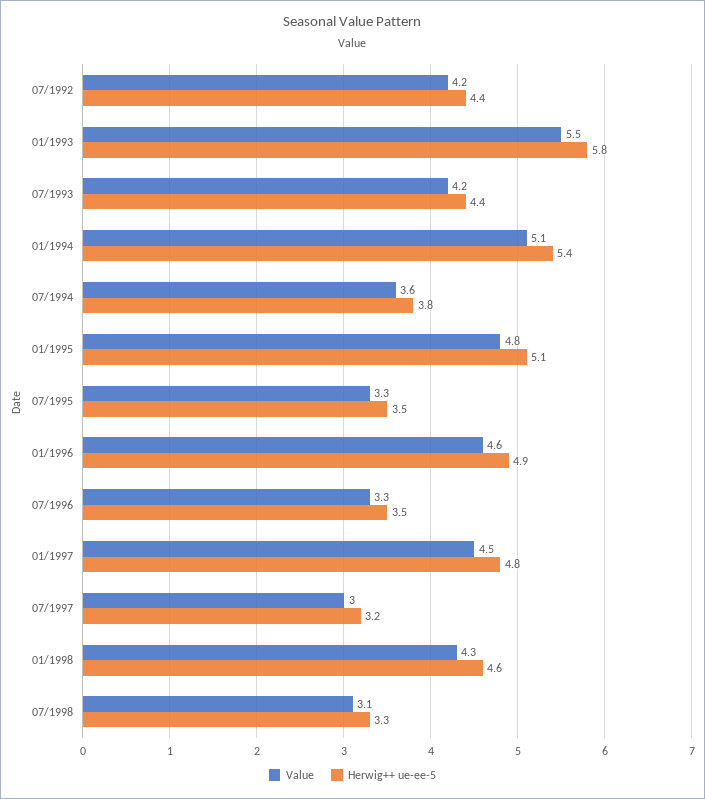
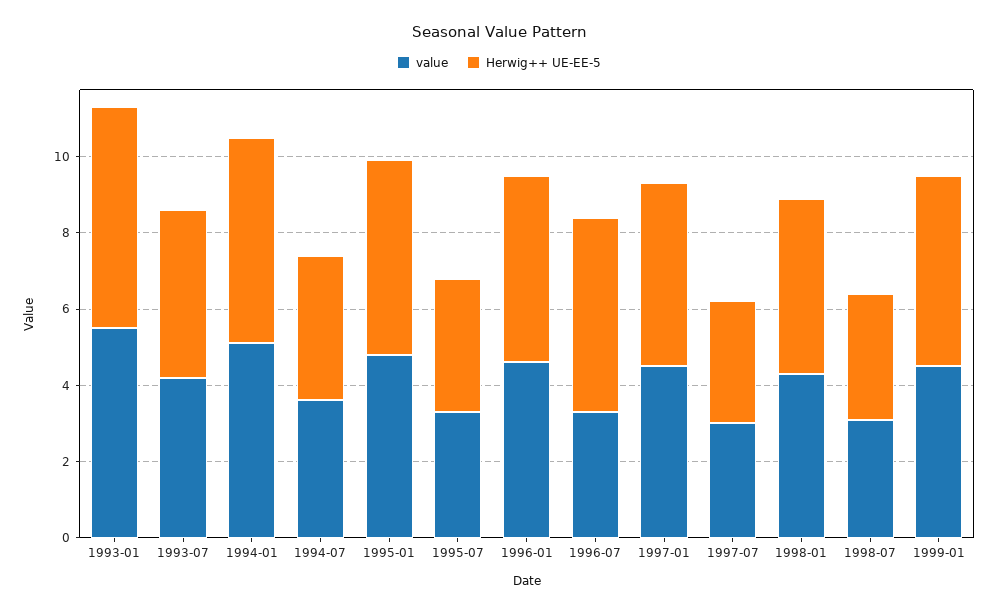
Value, 07/1992: 4.2 -> none
Herwig++ ue-ee-5, 07/1992: 4.4 -> none
Herwig++ ue-ee-5, 07/1996: 3.5 -> 5
Value, 1999-01: none -> 4.5
Herwig++ ue-ee-5, 1999-01: none -> 5

